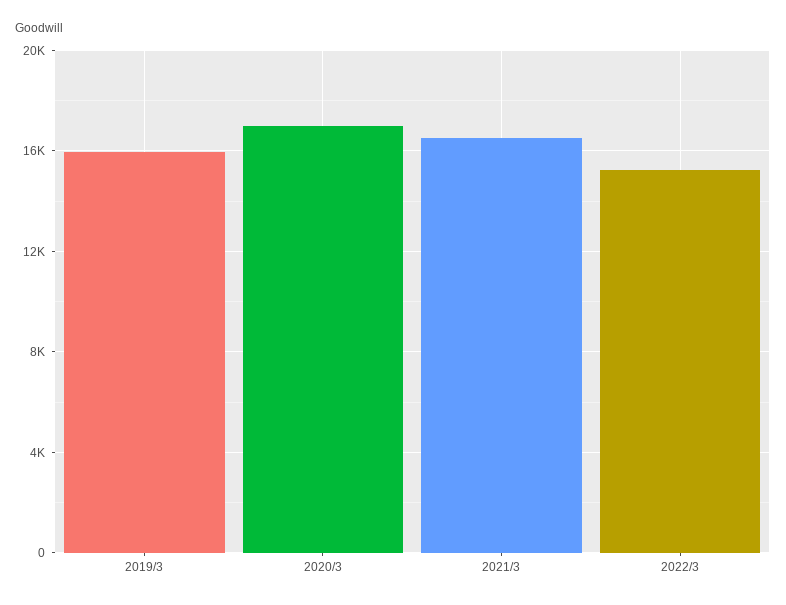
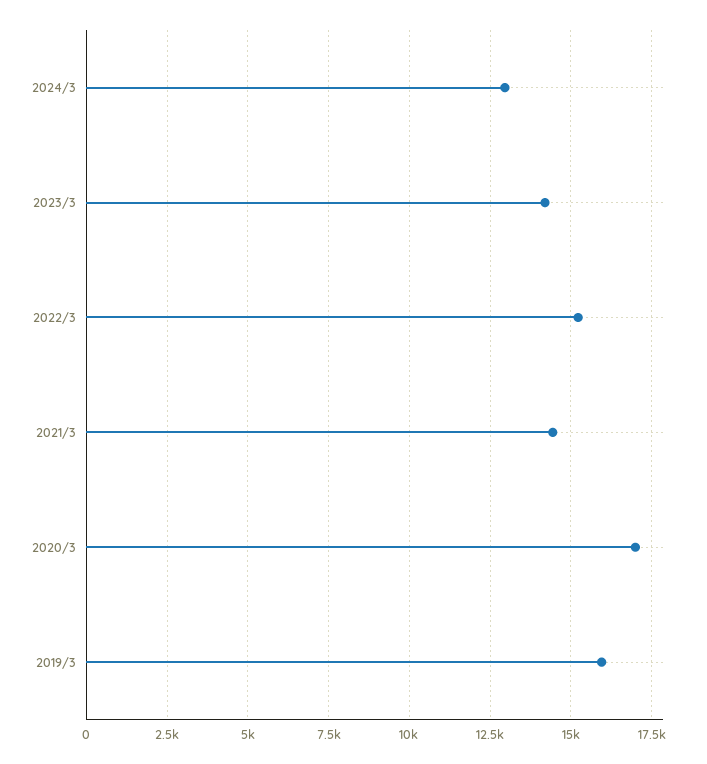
2021/3: 16500 -> 14500
2024/3: none -> 13000
2023/3: none -> 14250

